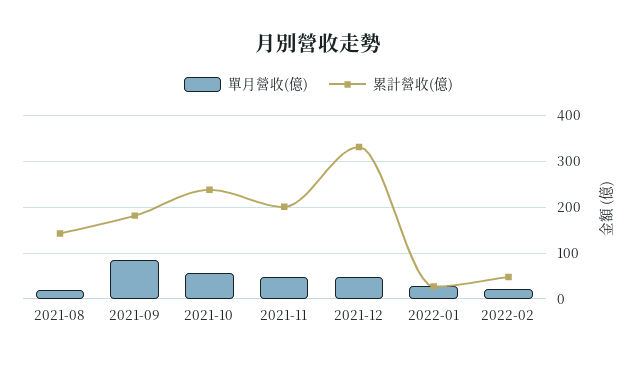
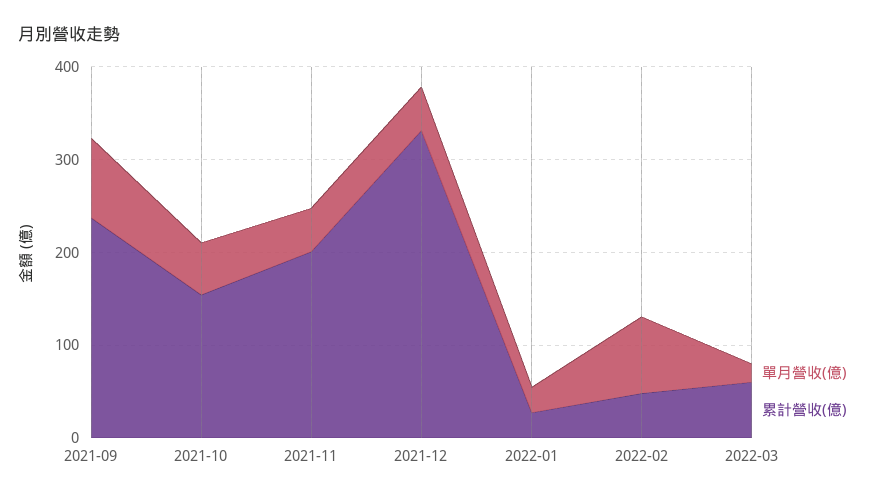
單月營收(億), 2021-08: 20 -> none
累計營收(億), 2021-08: 140 -> none
累計營收(億), 2021-09: 180 -> 240
累計營收(億), 2021-10: 240 -> 160
單月營收(億), 2022-02: 20 -> 80
單月營收(億), 2022-03: none -> 20
累計營收(億), 2022-03: none -> 60

